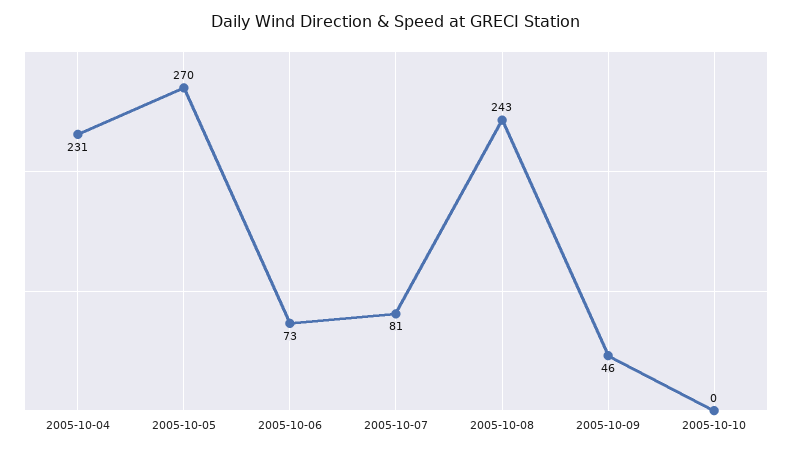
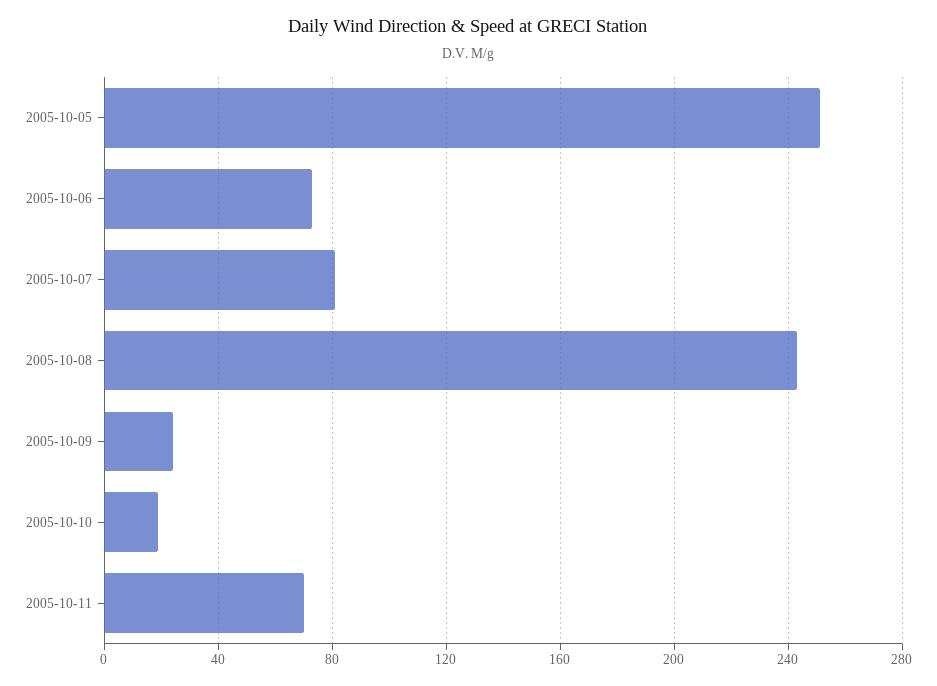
2005-10-04: 231 -> none
2005-10-05: 270 -> 250
2005-10-09: 46 -> 25
2005-10-10: 0 -> 20
2005-10-11: none -> 70

